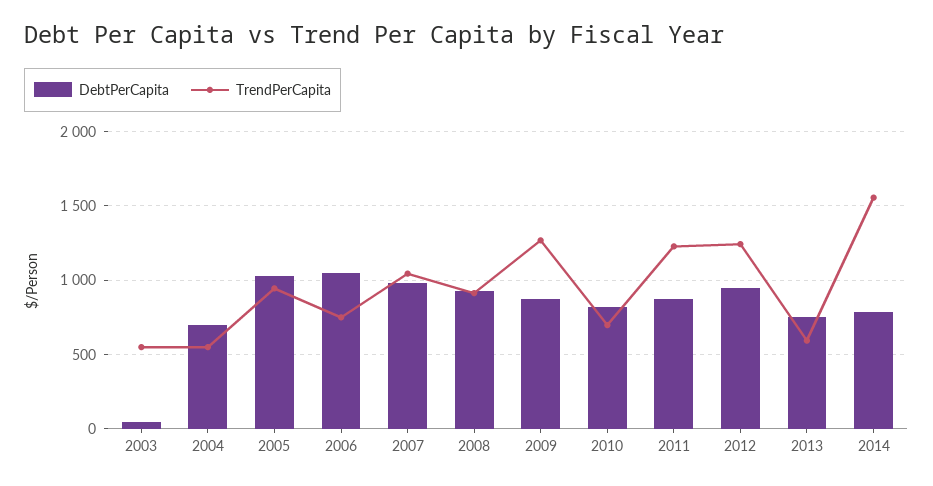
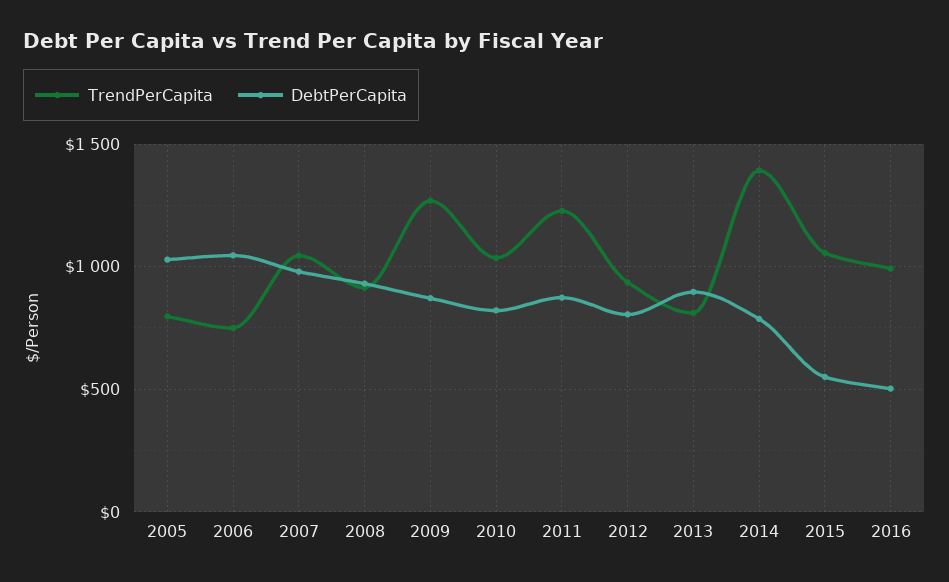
DebtPerCapita, 2003: 50 -> none
TrendPerCapita, 2003: 550 -> none
DebtPerCapita, 2004: 700 -> none
TrendPerCapita, 2004: 550 -> none
TrendPerCapita, 2005: 950 -> 800
TrendPerCapita, 2010: 700 -> 1050
DebtPerCapita, 2012: 950 -> 800
TrendPerCapita, 2012: 1250 -> 950
DebtPerCapita, 2013: 750 -> 900
TrendPerCapita, 2013: 600 -> 800
TrendPerCapita, 2014: 1550 -> 1400
TrendPerCapita, 2015: none -> 1050
DebtPerCapita, 2015: none -> 550
TrendPerCapita, 2016: none -> 1000
DebtPerCapita, 2016: none -> 500

